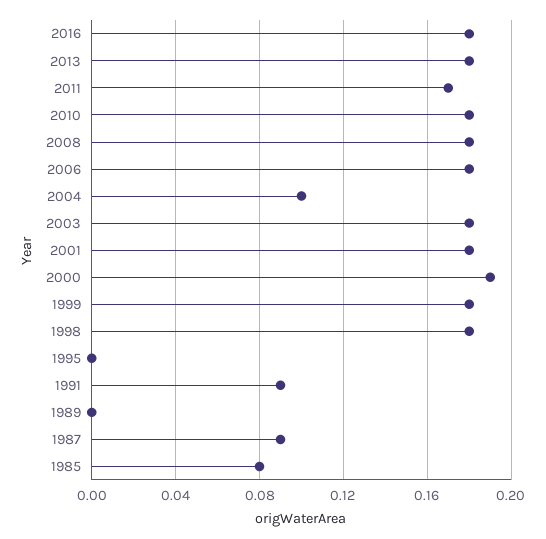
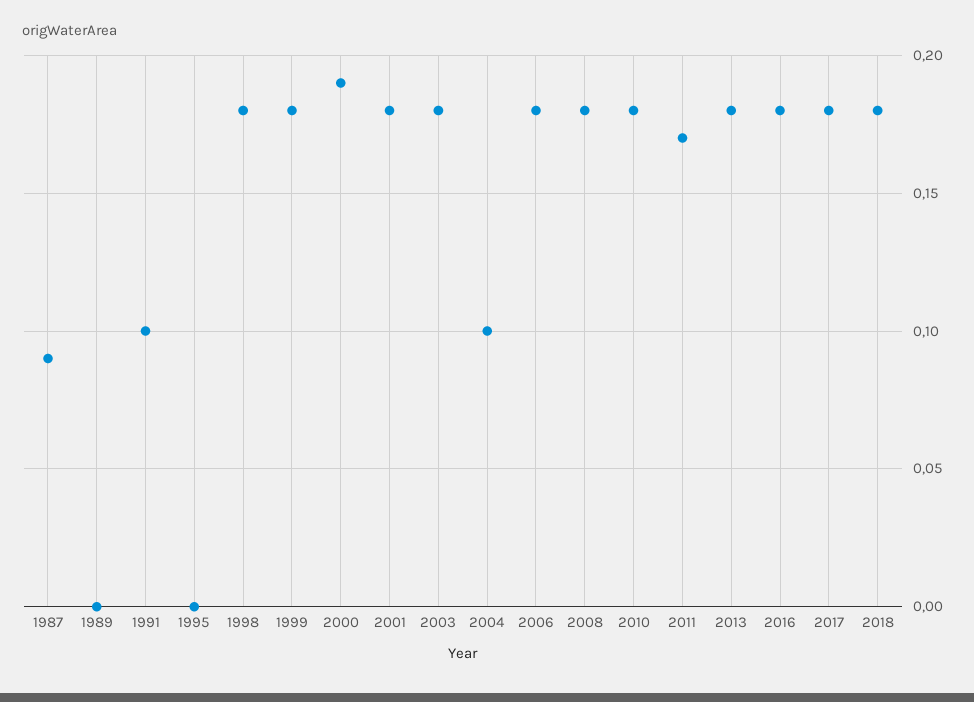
1991: 0.09 -> 0.1
1985: 0.08 -> none
2017: none -> 0.18
2018: none -> 0.18

